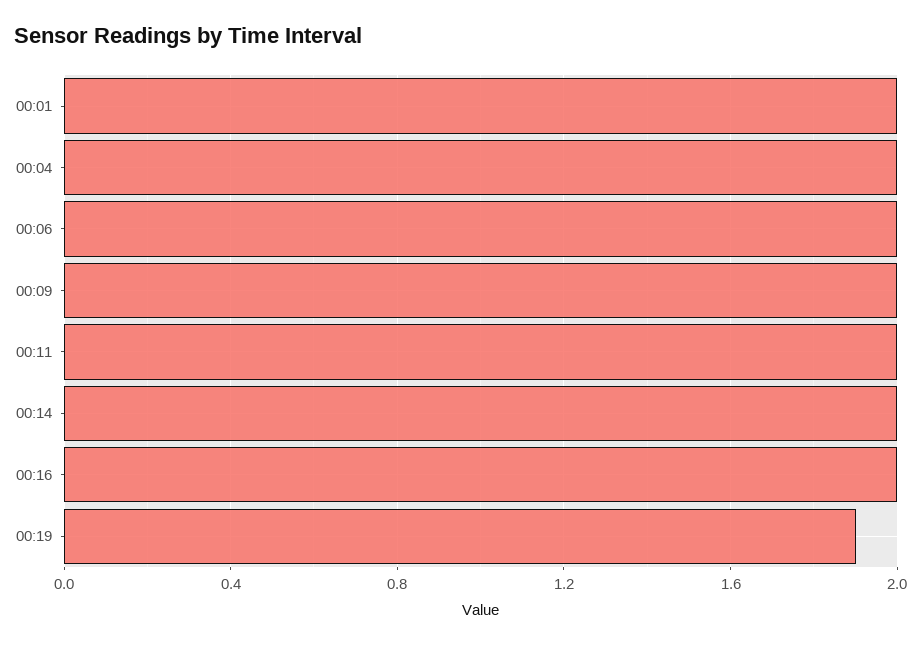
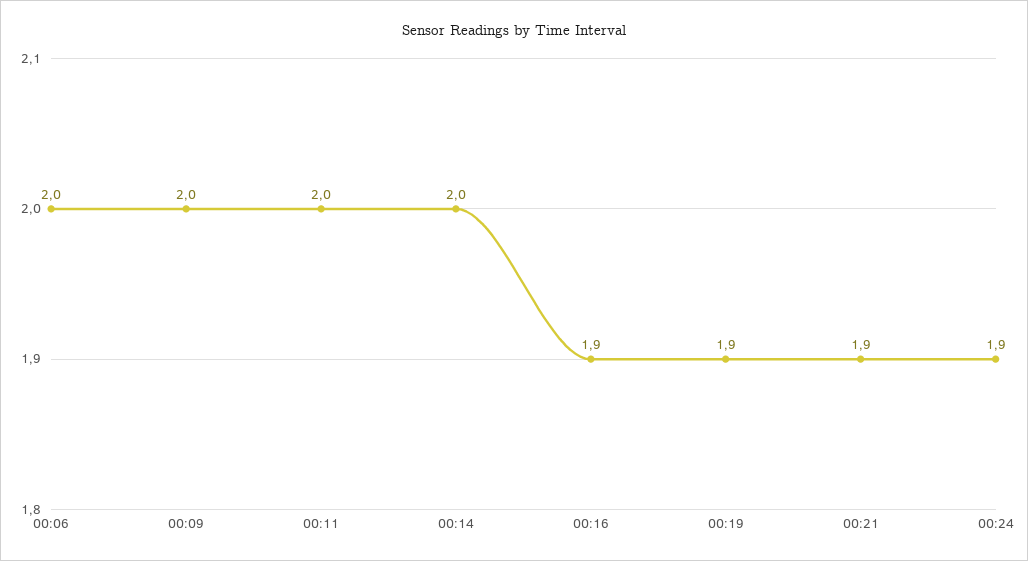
00:01: 2 -> none
00:04: 2 -> none
00:16: 2 -> 1.9
00:21: none -> 1.9
00:24: none -> 1.9

